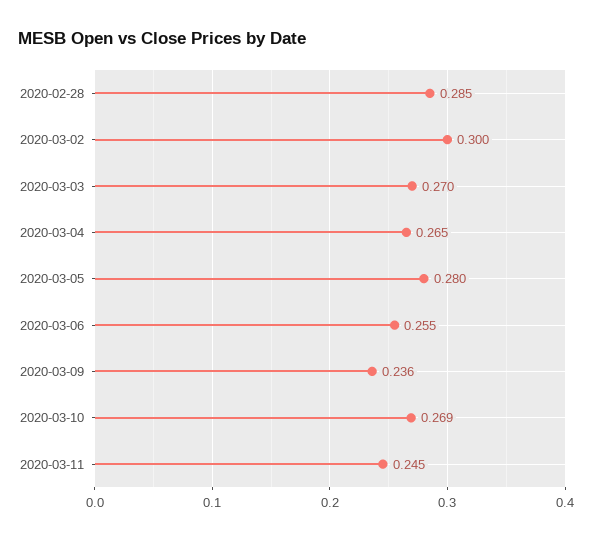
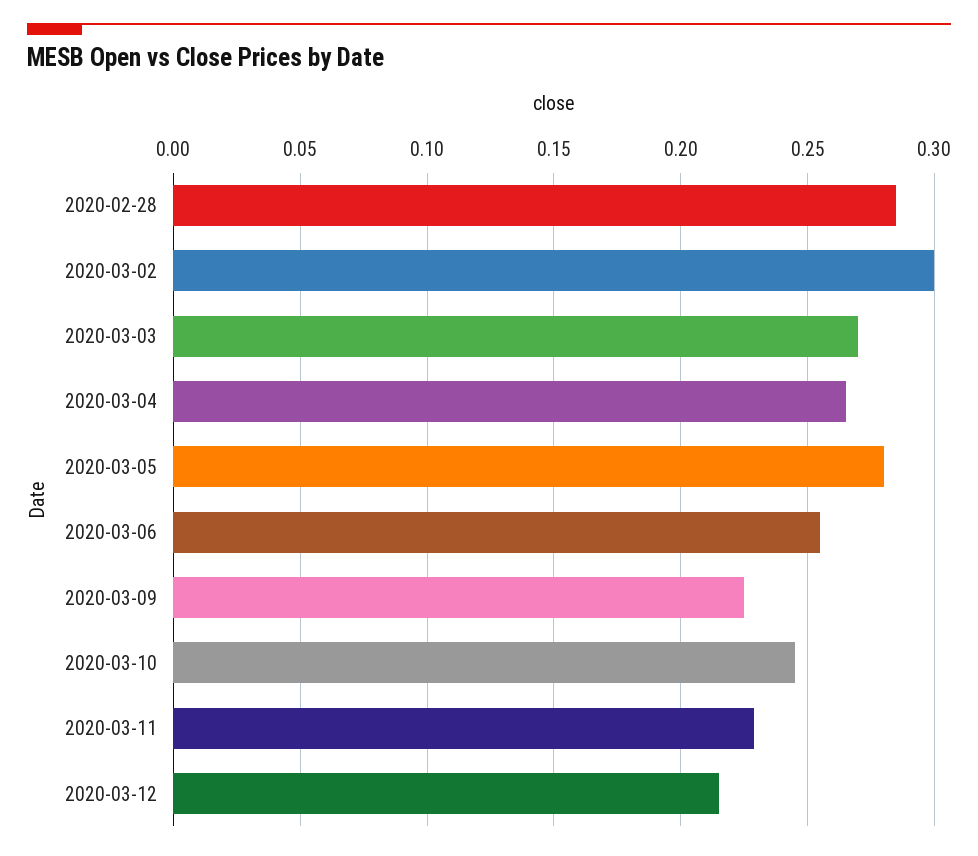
2020-03-09: 0.236 -> 0.225
2020-03-10: 0.269 -> 0.245
2020-03-11: 0.245 -> 0.23
2020-03-12: none -> 0.215

